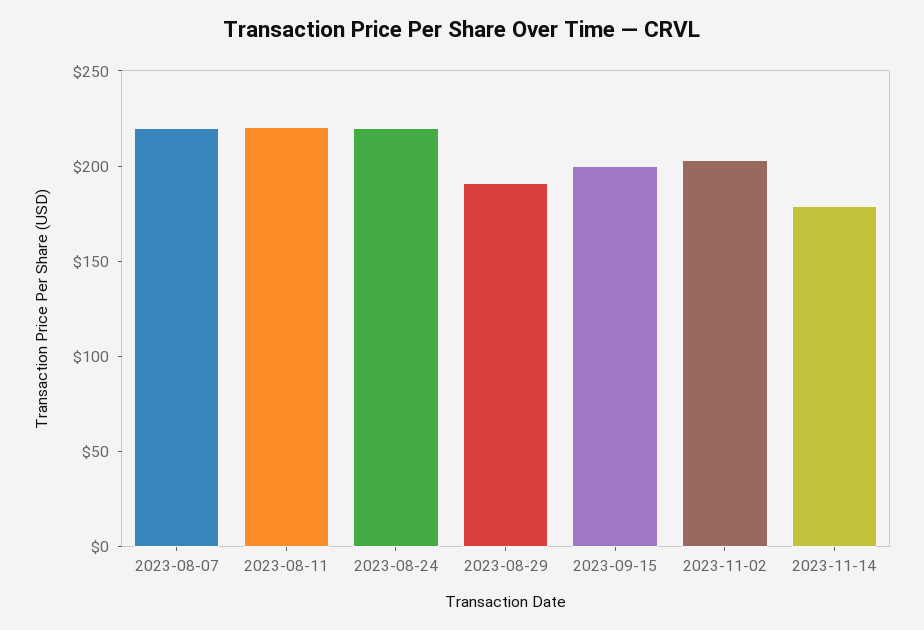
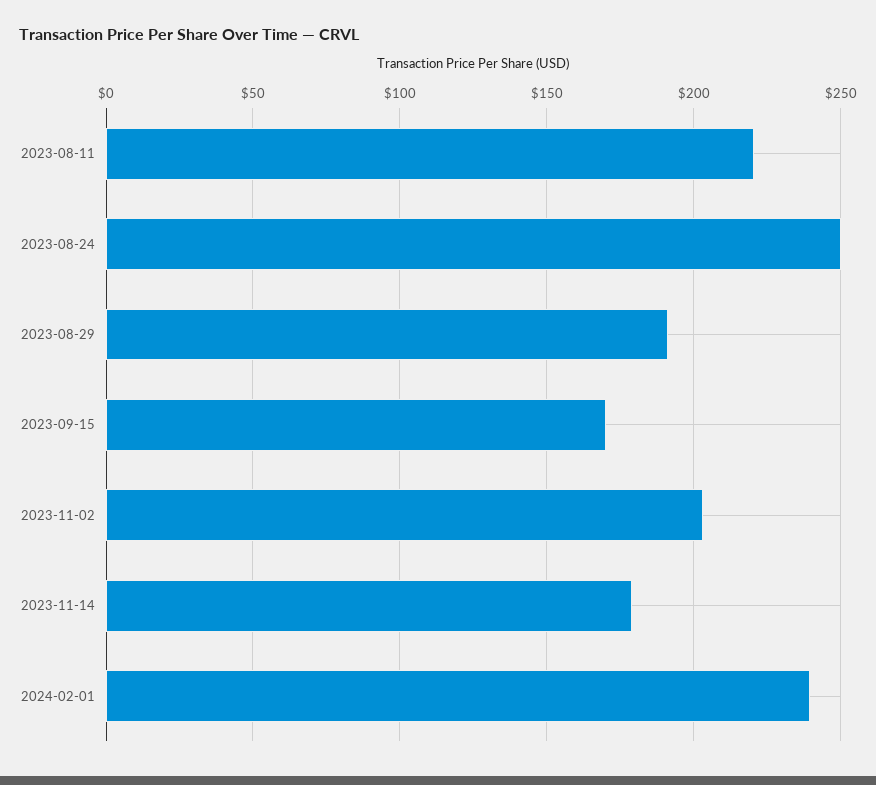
2023-08-07: 220 -> none
2023-08-24: 220 -> 250
2023-09-15: 200 -> 170
2024-02-01: none -> 240

